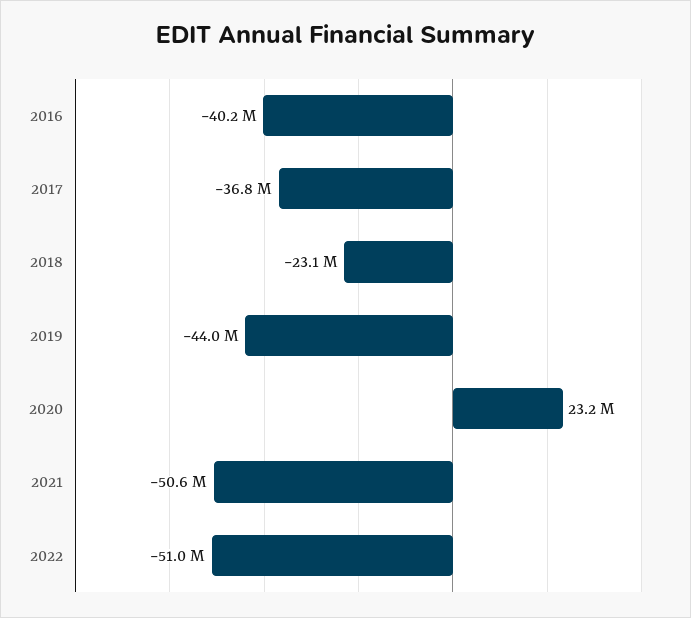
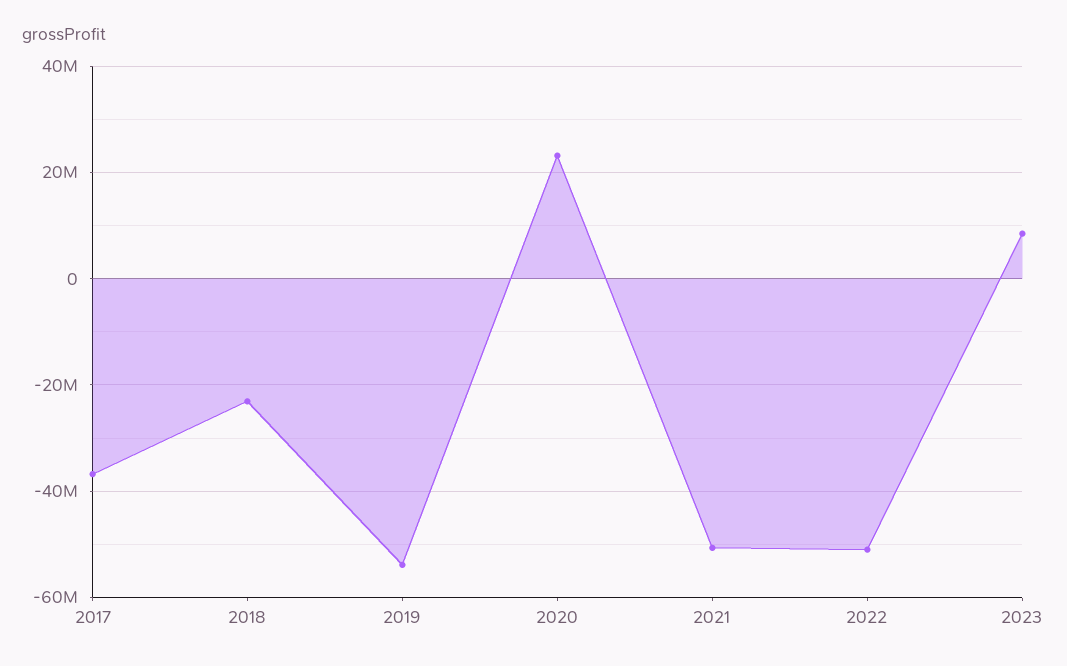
2016: -40200000 -> none
2019: -44000000 -> -54000000
2023: none -> 8000000

